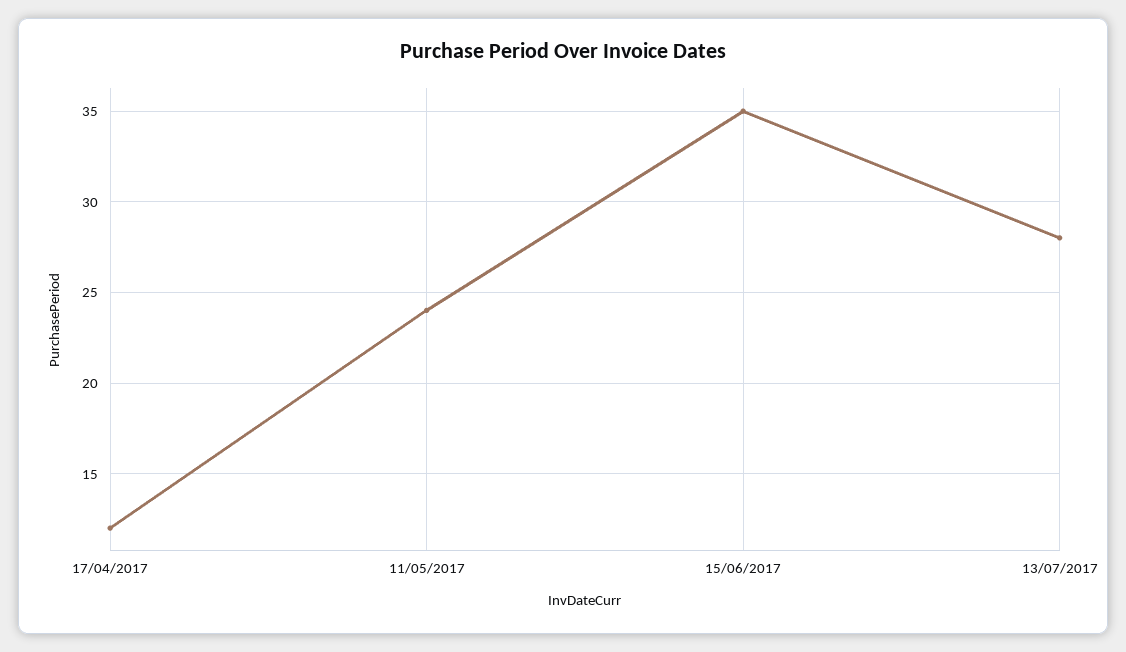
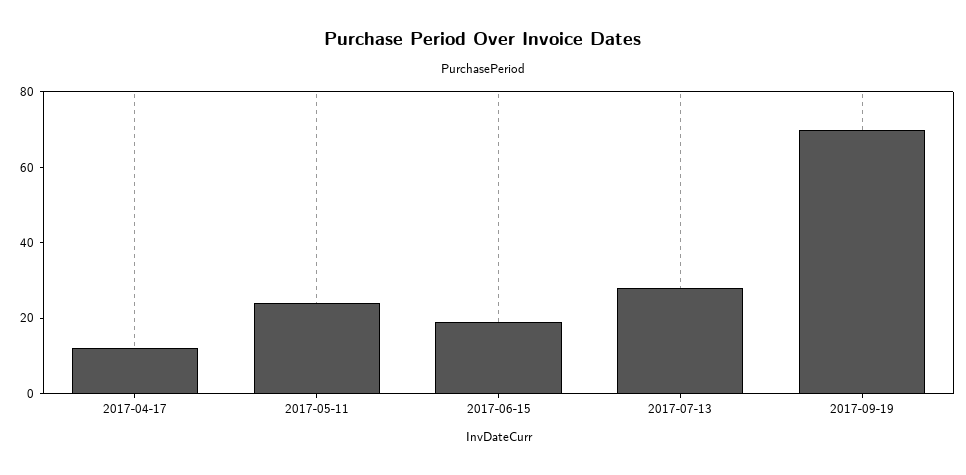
15/06/2017: 35 -> 20
2017-09-19: none -> 70

